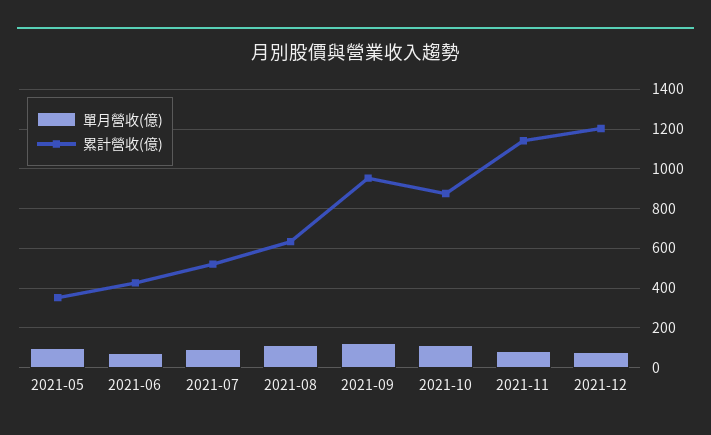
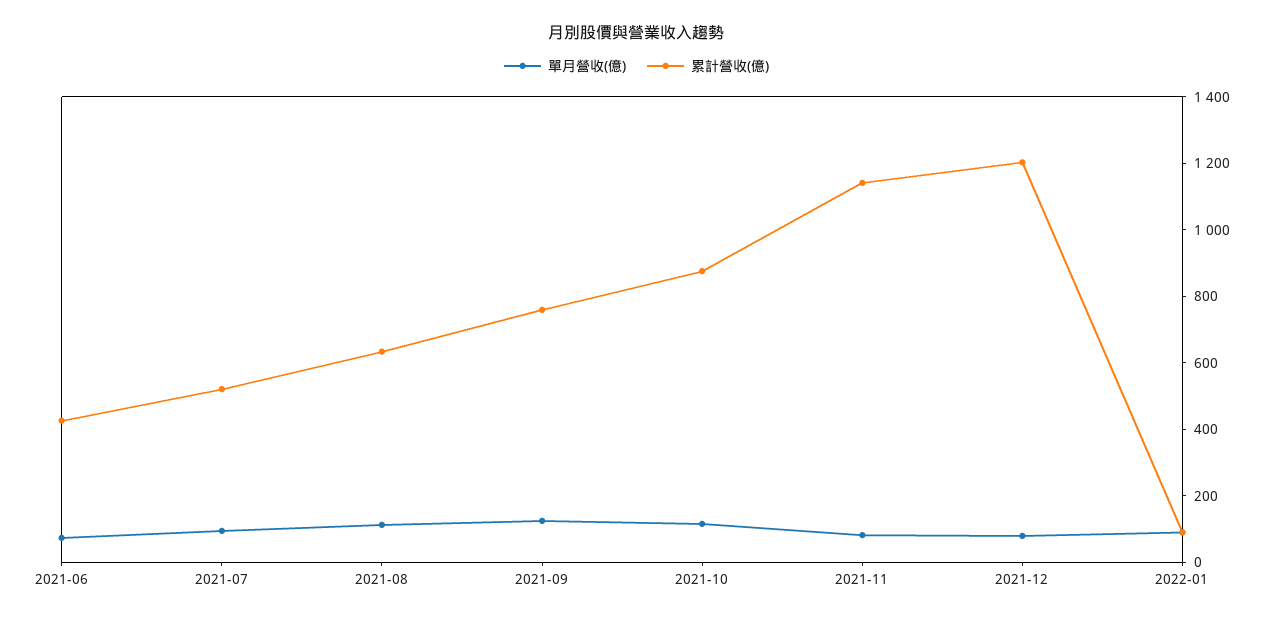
單月營收(億), 2021-05: 100 -> none
累計營收(億), 2021-05: 350 -> none
累計營收(億), 2021-09: 950 -> 750
單月營收(億), 2022-01: none -> 100
累計營收(億), 2022-01: none -> 100

